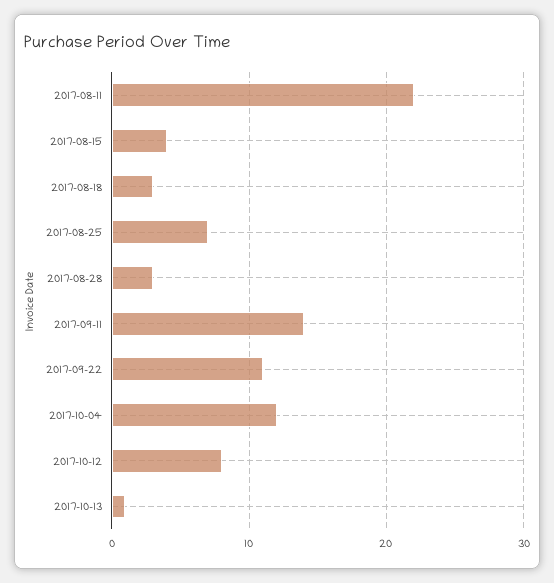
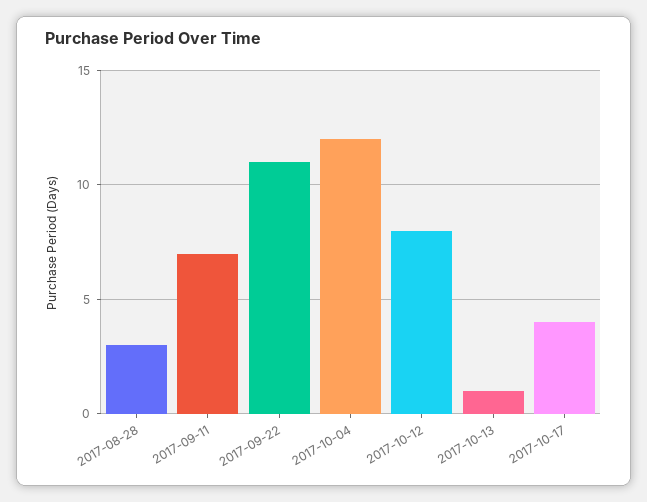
2017-08-11: 22 -> none
2017-08-15: 4 -> none
2017-08-18: 3 -> none
2017-08-25: 7 -> none
2017-09-11: 14 -> 7
2017-10-17: none -> 4

